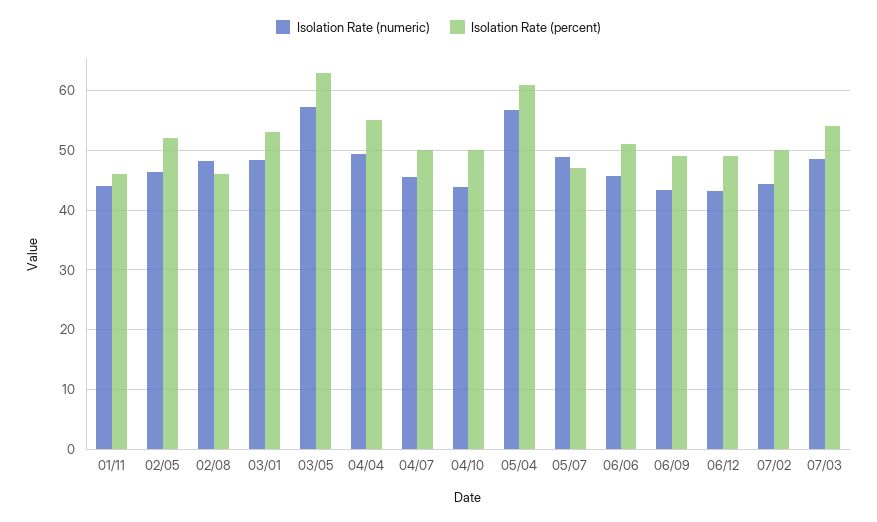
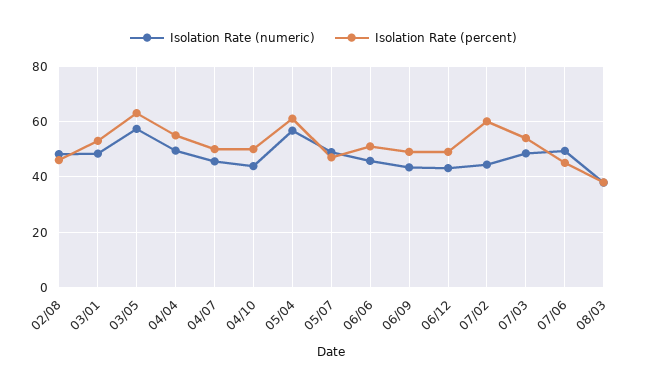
Isolation Rate (numeric), 01/11: 44 -> none
Isolation Rate (percent), 01/11: 46 -> none
Isolation Rate (numeric), 02/05: 46 -> none
Isolation Rate (percent), 02/05: 52 -> none
Isolation Rate (percent), 07/02: 50 -> 60
Isolation Rate (numeric), 07/06: none -> 50
Isolation Rate (percent), 07/06: none -> 45
Isolation Rate (numeric), 08/03: none -> 37.5
Isolation Rate (percent), 08/03: none -> 37.5

